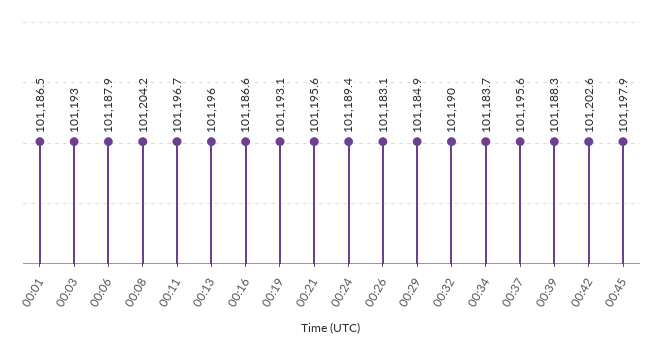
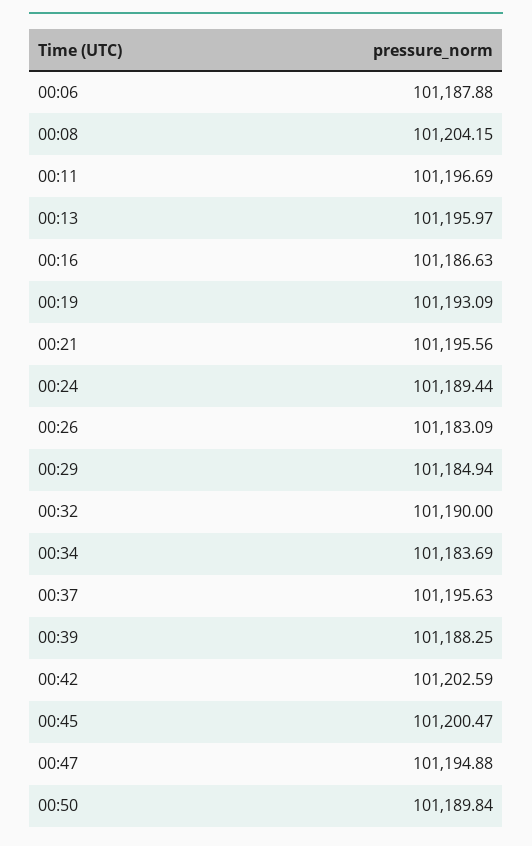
00:01: 101186.5 -> none
00:03: 101193 -> none
00:45: 101197.9 -> 101200.47
00:47: none -> 101194.88
00:50: none -> 101189.84

